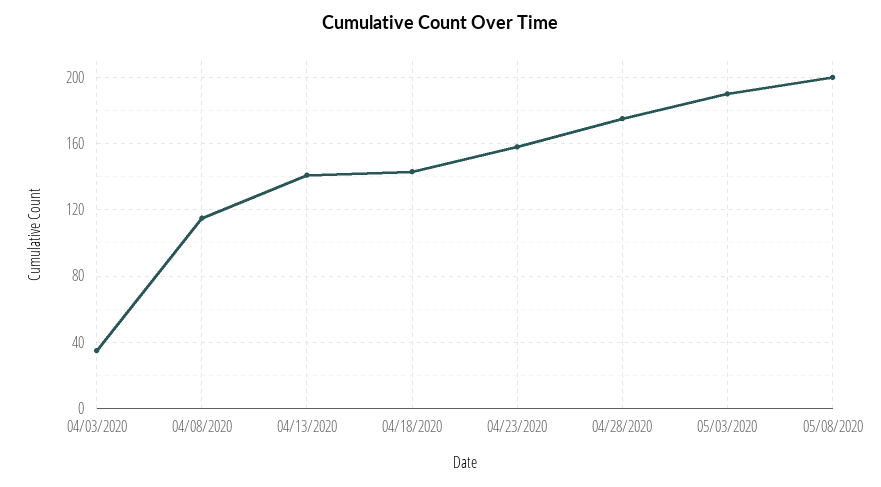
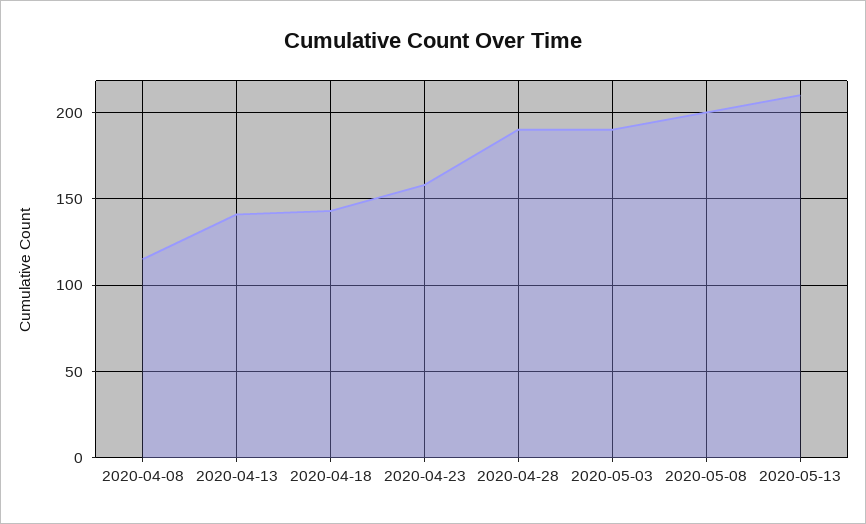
04/03/2020: 35 -> none
04/28/2020: 175 -> 190
2020-05-13: none -> 210

